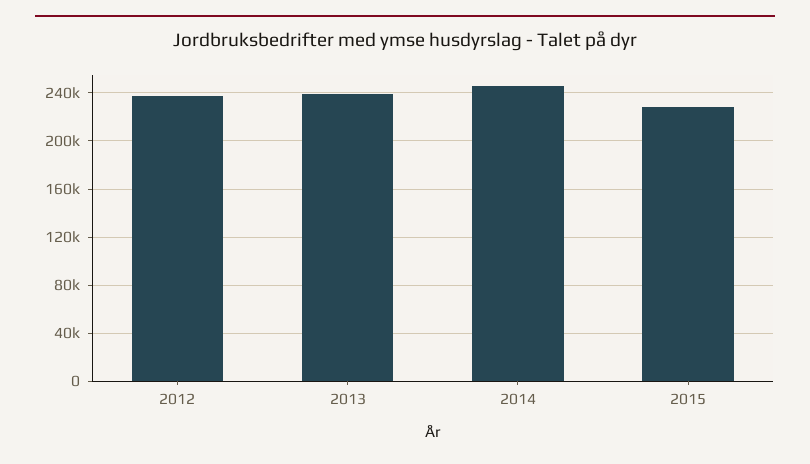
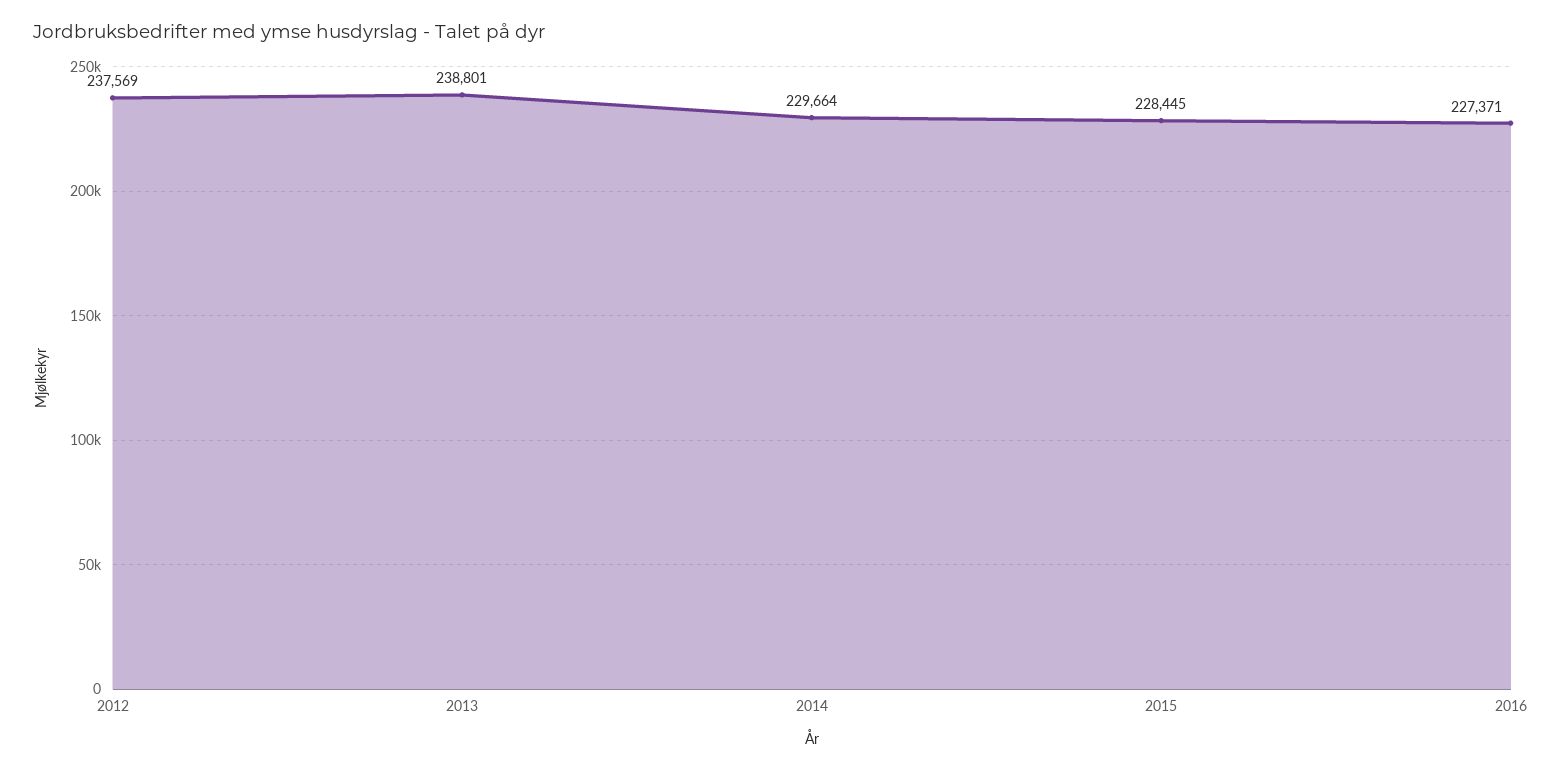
2014: 245000 -> 229664
2016: none -> 227371

